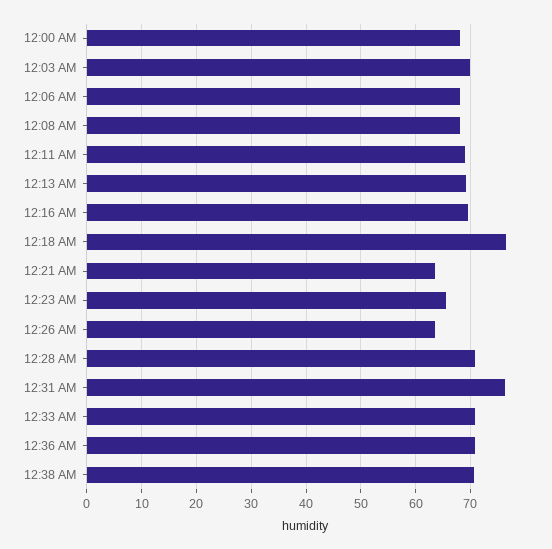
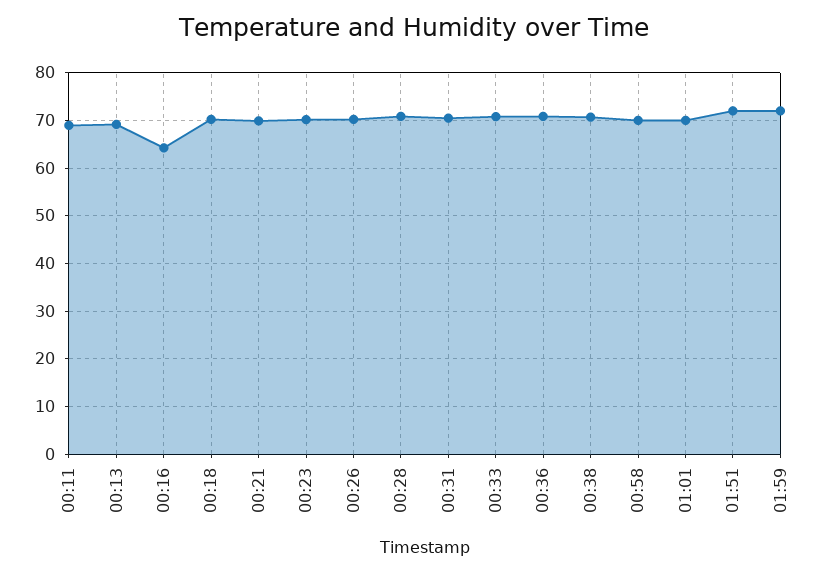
12:00 AM: 68 -> none
12:03 AM: 70 -> none
12:06 AM: 68 -> none
12:08 AM: 68 -> none
12:16 AM: 70 -> 64
12:18 AM: 76 -> 70
12:21 AM: 64 -> 70
12:23 AM: 66 -> 70
12:26 AM: 64 -> 70
12:31 AM: 76 -> 70
00:58: none -> 70
01:01: none -> 70
01:51: none -> 72
01:59: none -> 72

